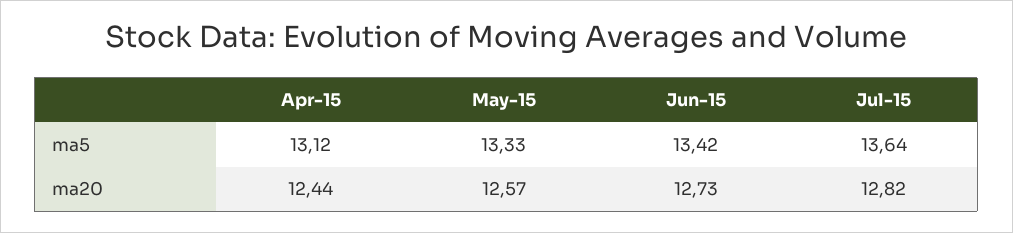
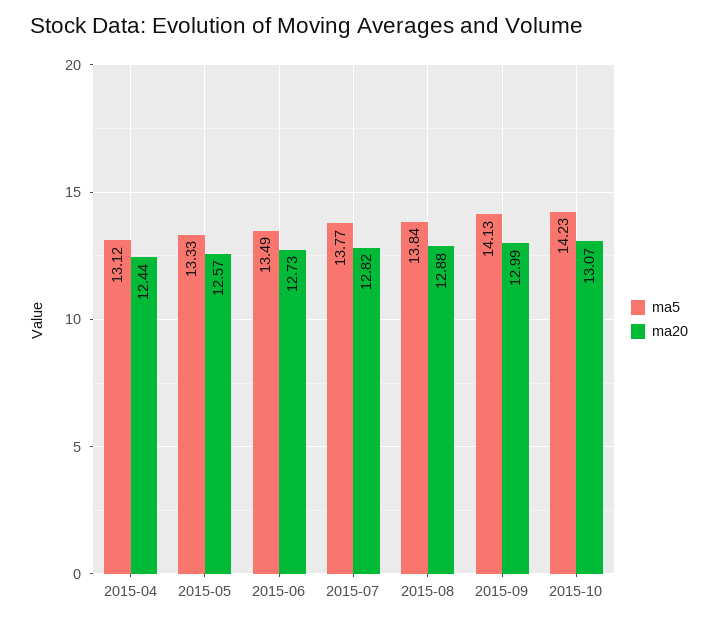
ma5, Jun-15: 13.42 -> 13.49
ma5, Jul-15: 13.64 -> 13.77
ma5, 2015-08: none -> 13.84
ma20, 2015-08: none -> 12.88
ma5, 2015-09: none -> 14.13
ma20, 2015-09: none -> 12.99
ma5, 2015-10: none -> 14.23
ma20, 2015-10: none -> 13.07

